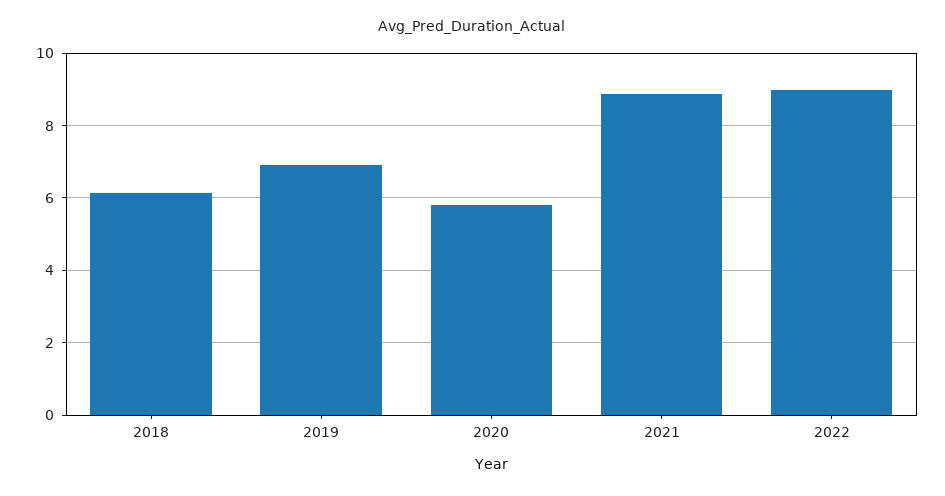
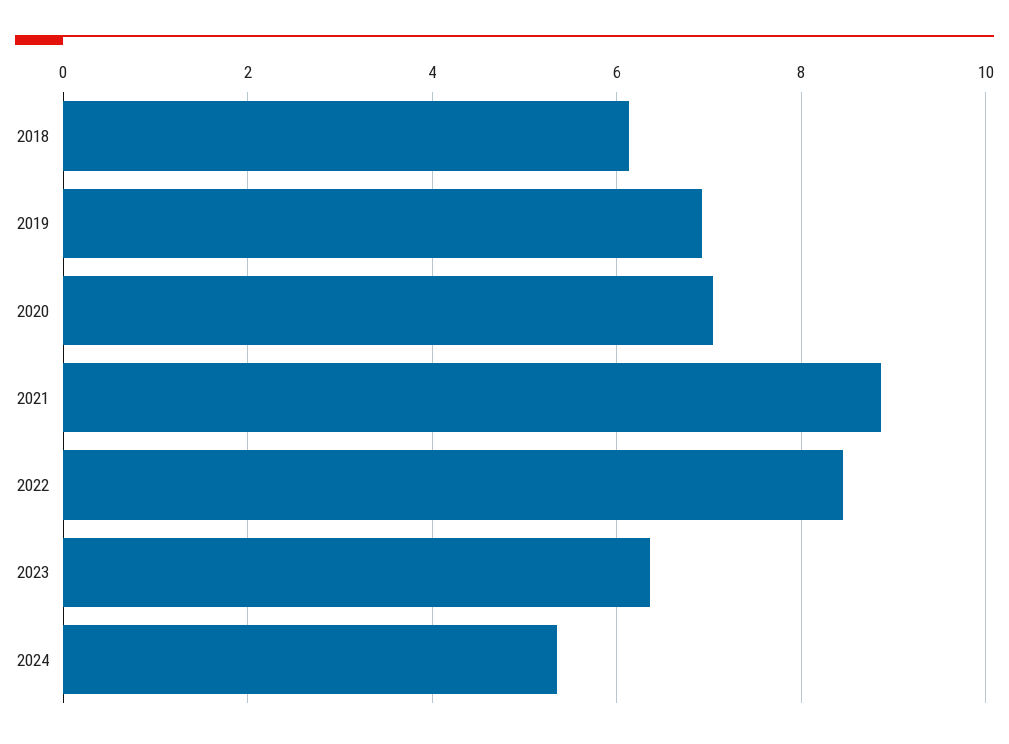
2020: 5.8 -> 7
2022: 9 -> 8.4
2023: none -> 6.4
2024: none -> 5.4

